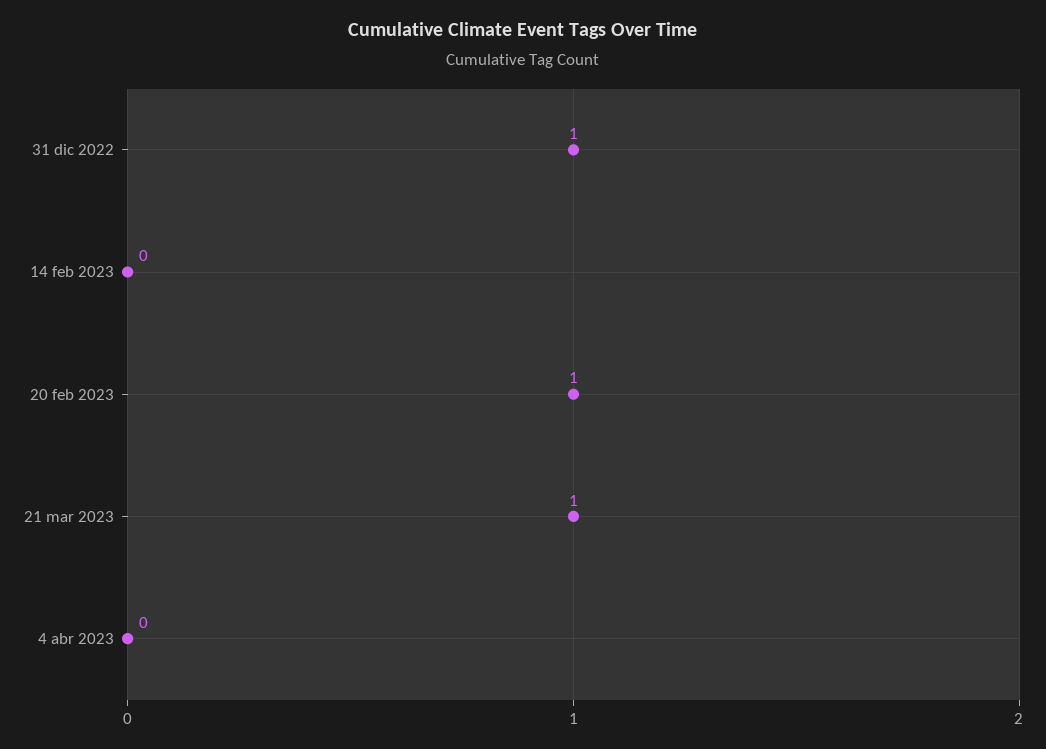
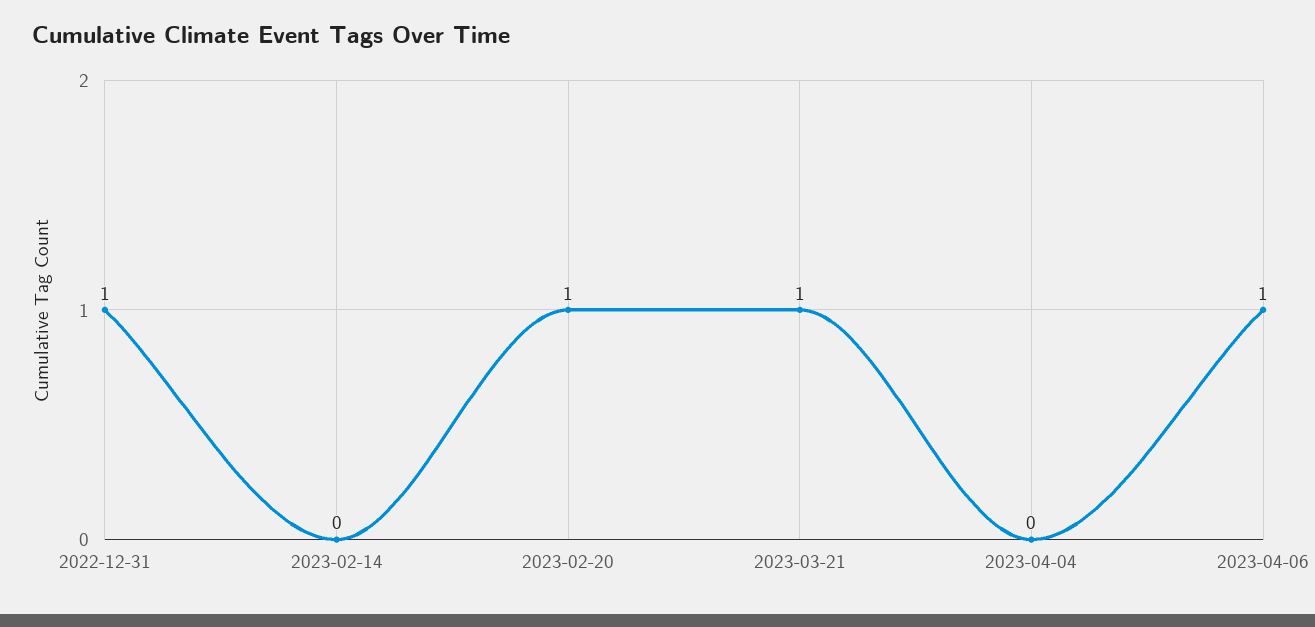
2023-04-06: none -> 1

